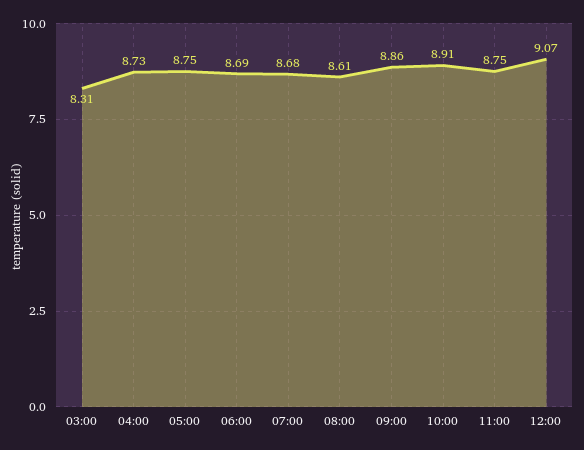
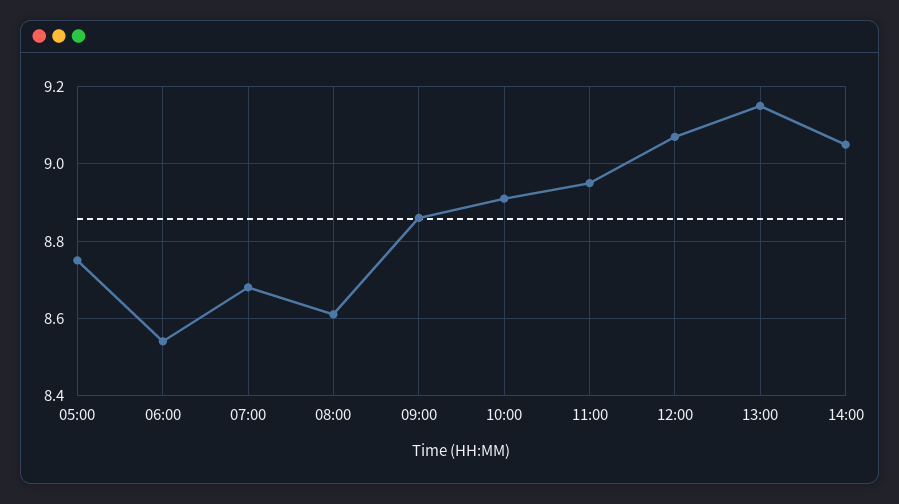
03:00: 8.31 -> none
04:00: 8.73 -> none
06:00: 8.69 -> 8.55
11:00: 8.75 -> 8.95
13:00: none -> 9.15
14:00: none -> 9.05

